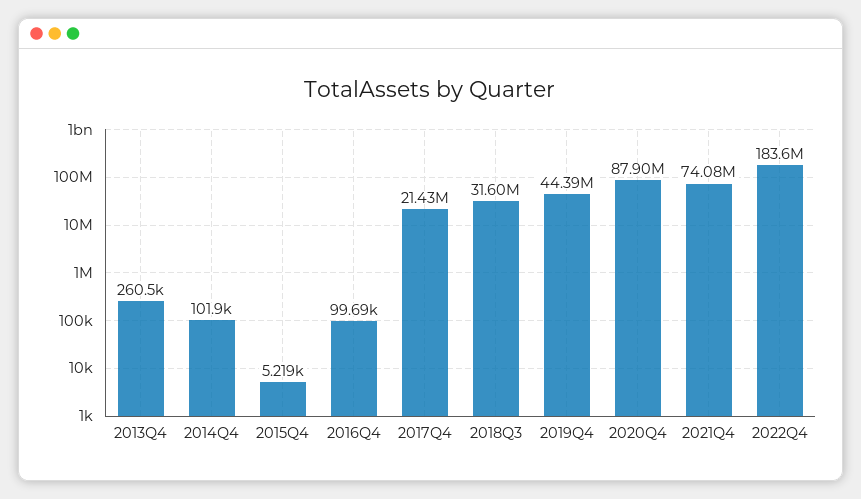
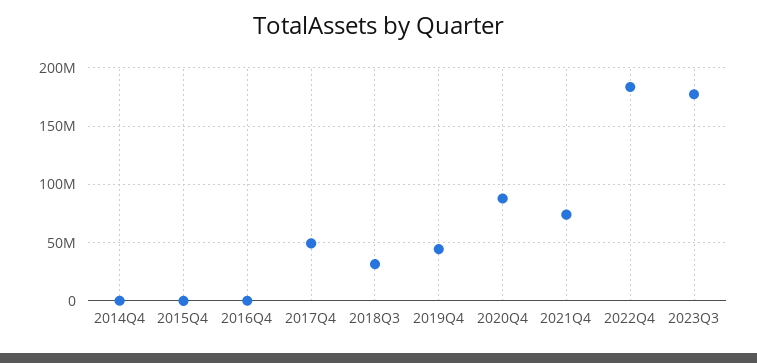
2013Q4: 260500 -> none
2017Q4: 21430000 -> 50000000
2023Q3: none -> 180000000

